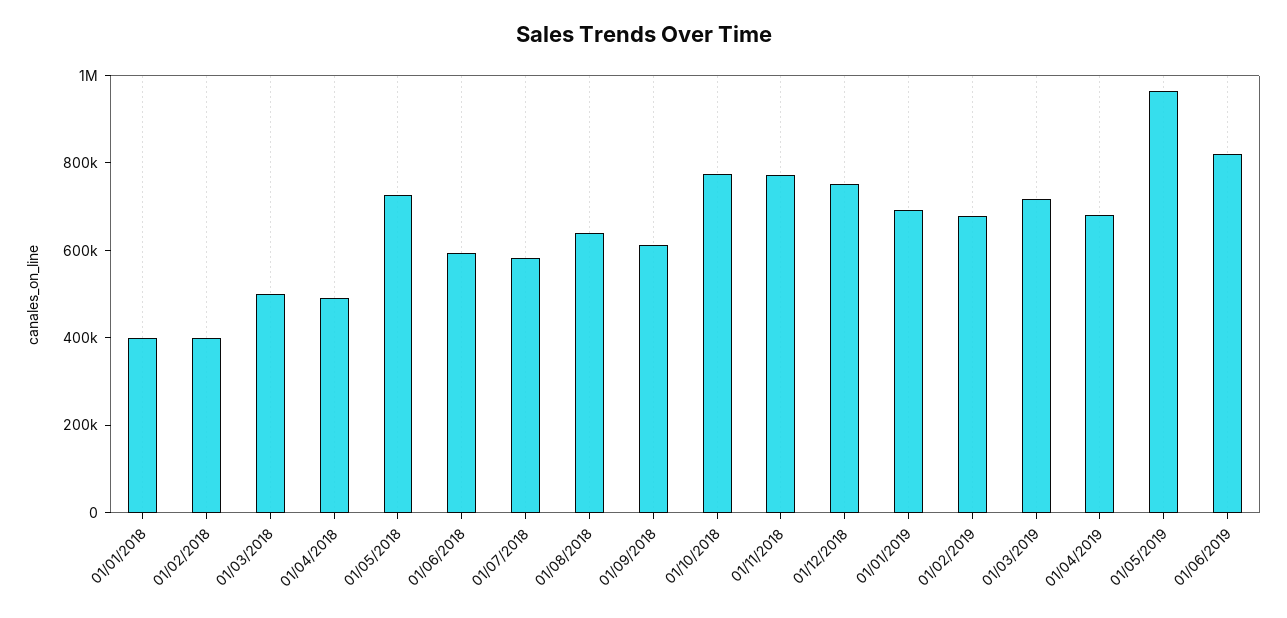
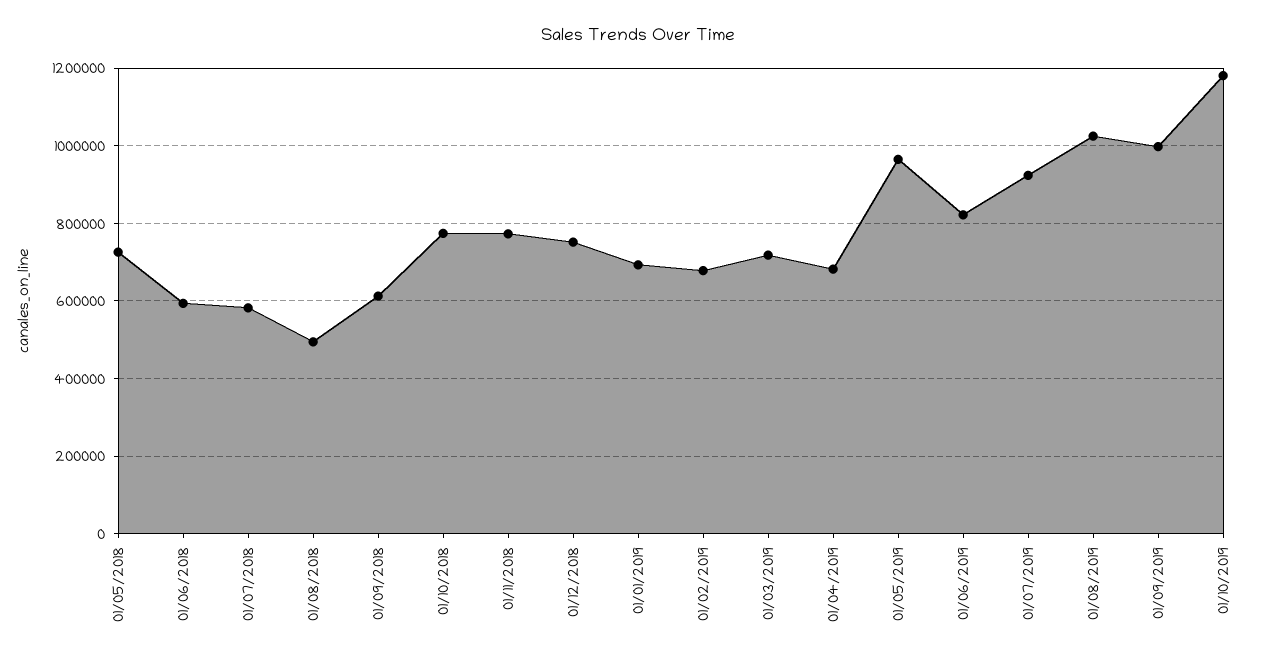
01/01/2018: 400000 -> none
01/02/2018: 400000 -> none
01/03/2018: 500000 -> none
01/04/2018: 500000 -> none
01/08/2018: 650000 -> 500000
01/07/2019: none -> 920000
01/08/2019: none -> 1020000
01/09/2019: none -> 1000000
01/10/2019: none -> 1180000

